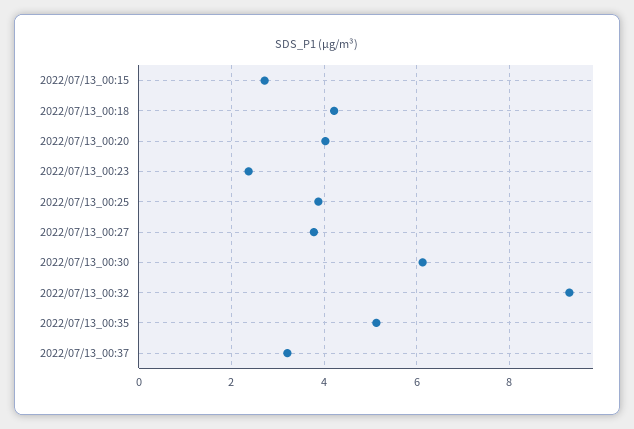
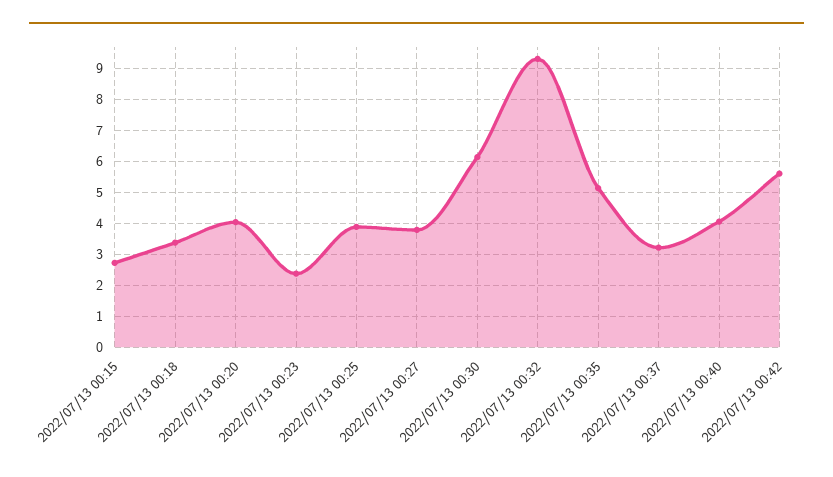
2022/07/13_00:18: 4.2 -> 3.4
2022/07/13 00:40: none -> 4
2022/07/13 00:42: none -> 5.6

